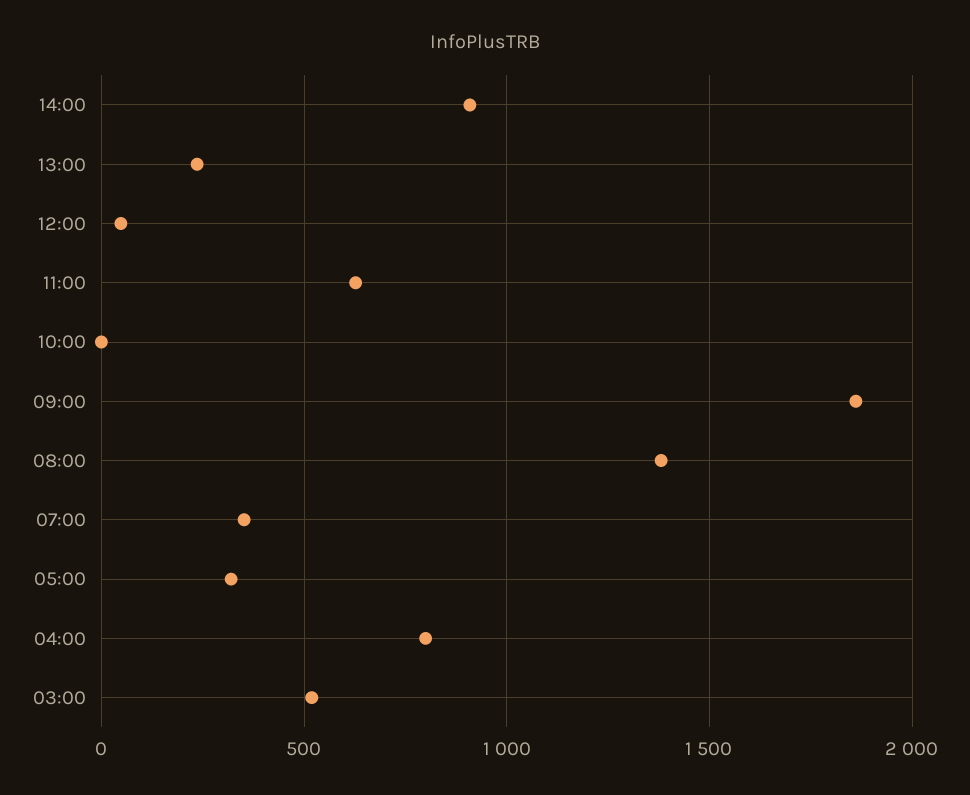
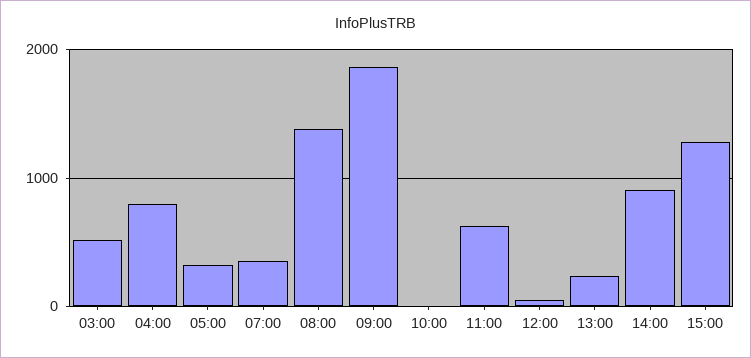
15:00: none -> 1300

